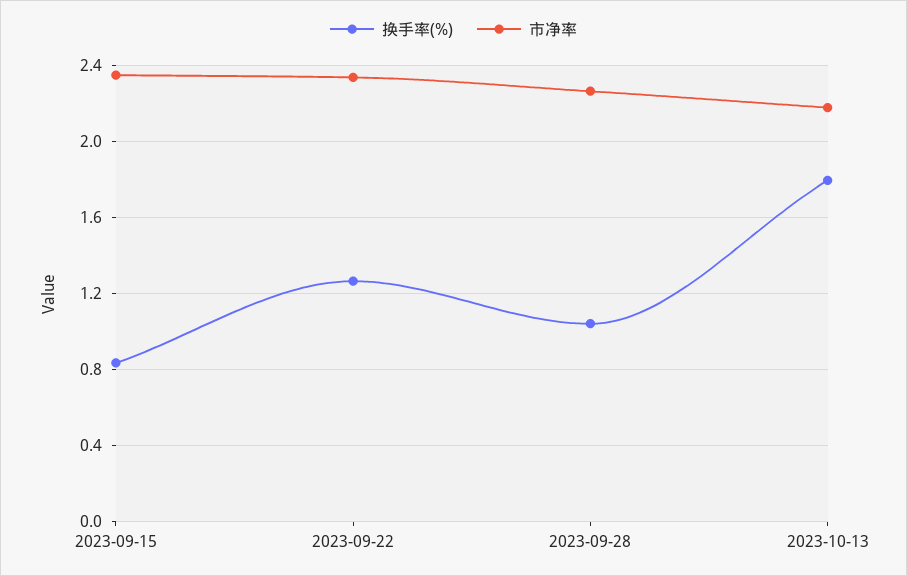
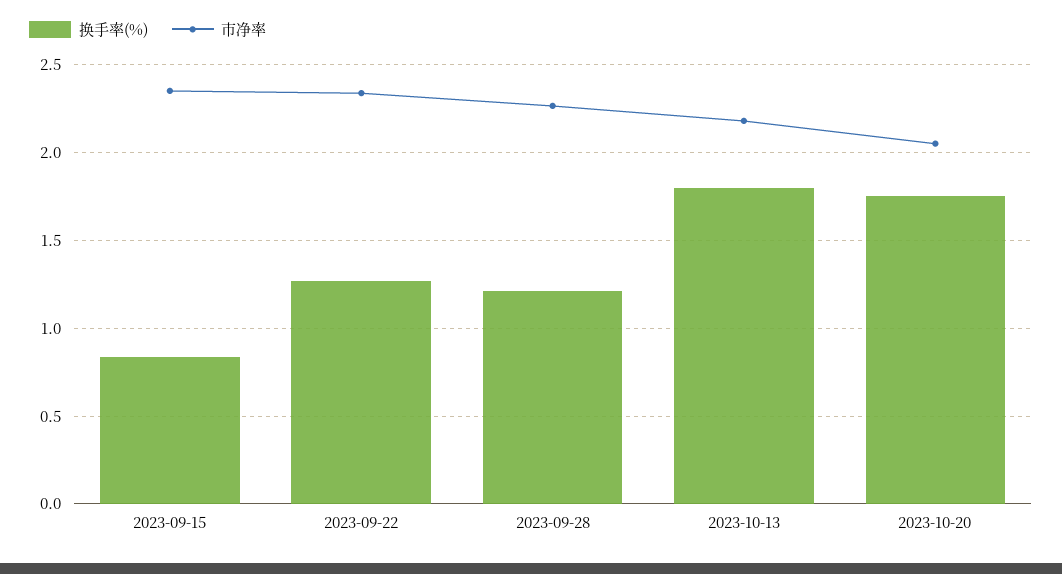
换手率(%), 2023-09-28: 1.05 -> 1.2
换手率(%), 2023-10-20: none -> 1.75
市净率, 2023-10-20: none -> 2.05

